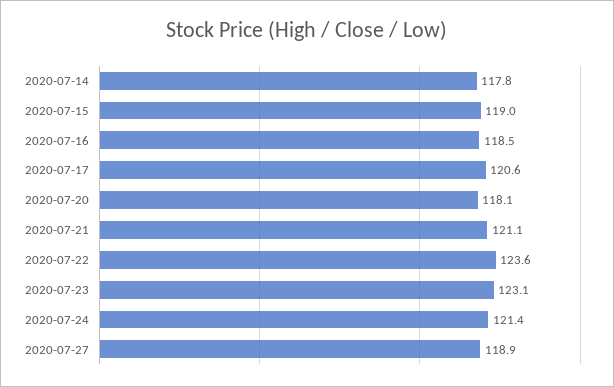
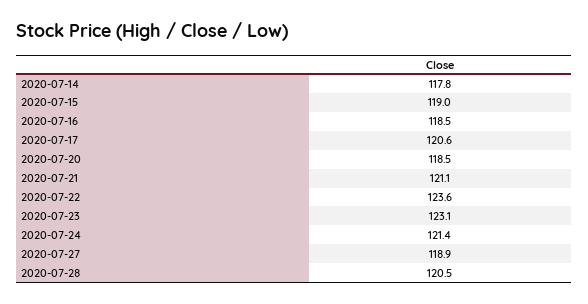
2020-07-20: 118.1 -> 118.5
2020-07-28: none -> 120.5

